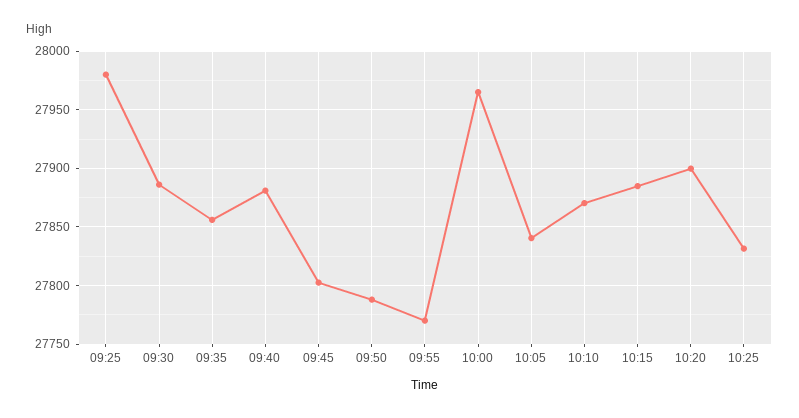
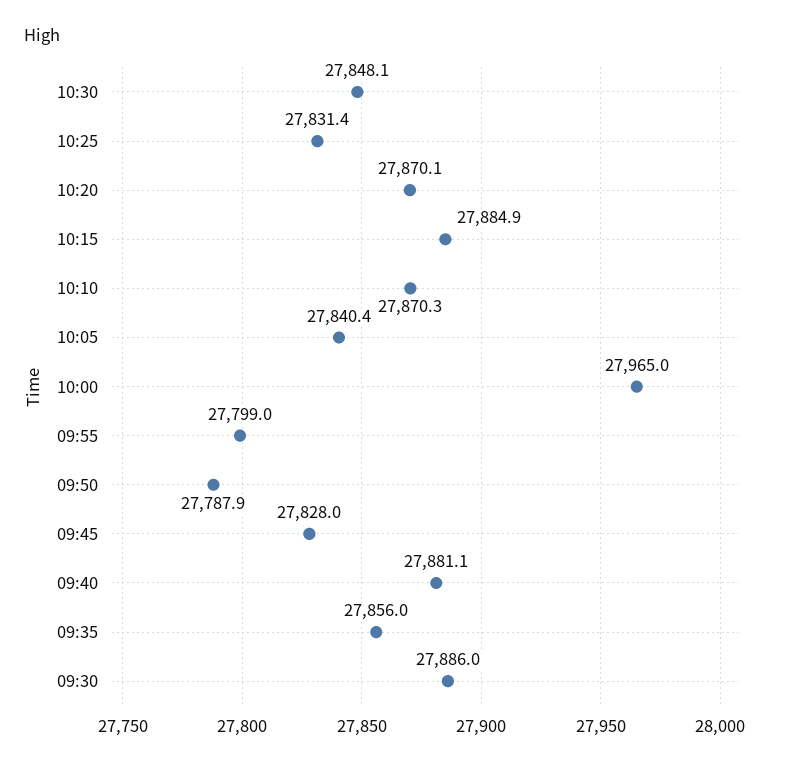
09:25: 27980 -> none
09:45: 27800 -> 27828
09:55: 27770 -> 27799
10:20: 27900 -> 27870.1
10:30: none -> 27848.1

